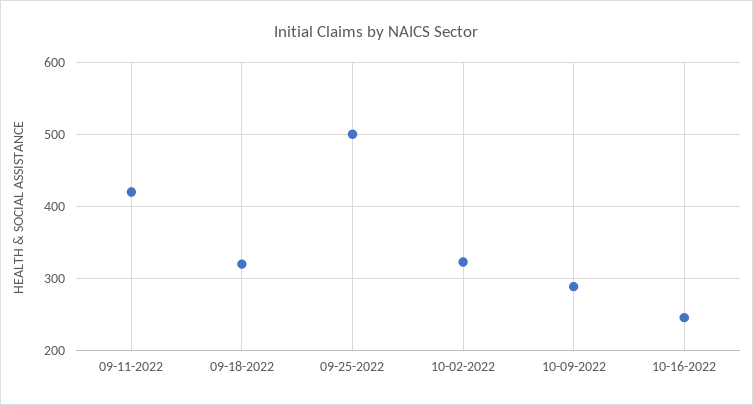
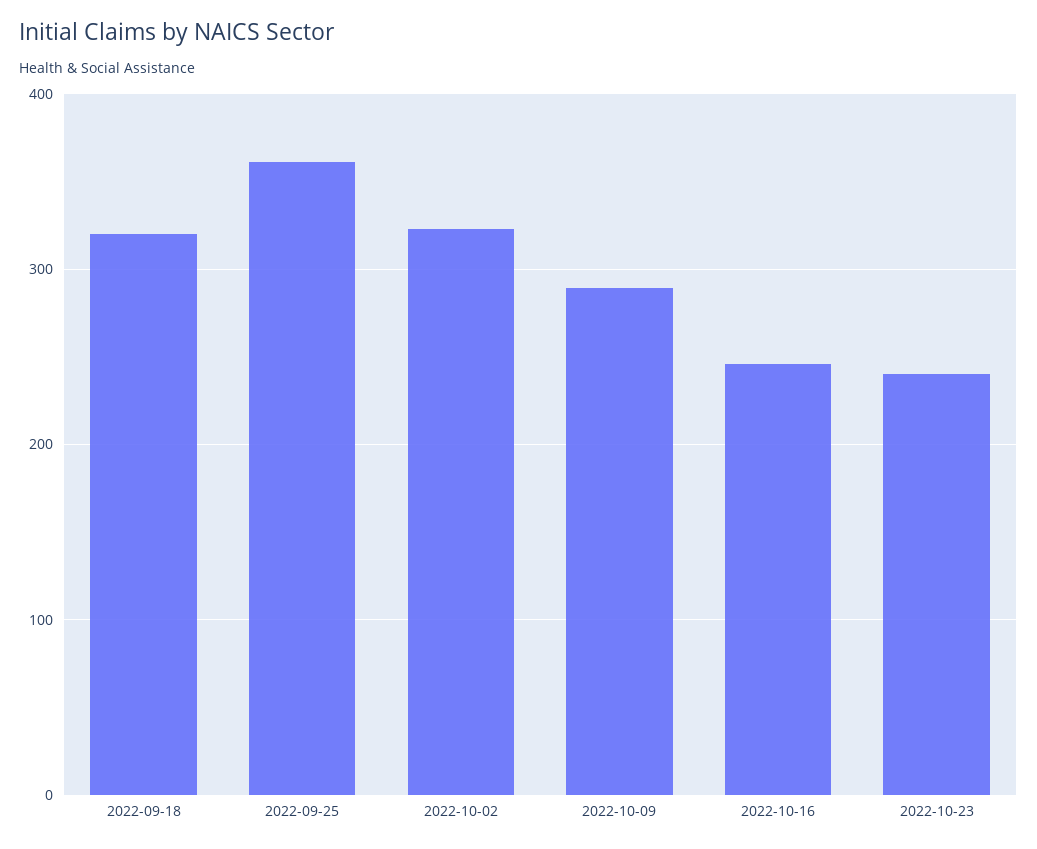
09-11-2022: 420 -> none
09-25-2022: 500 -> 360
2022-10-23: none -> 240

